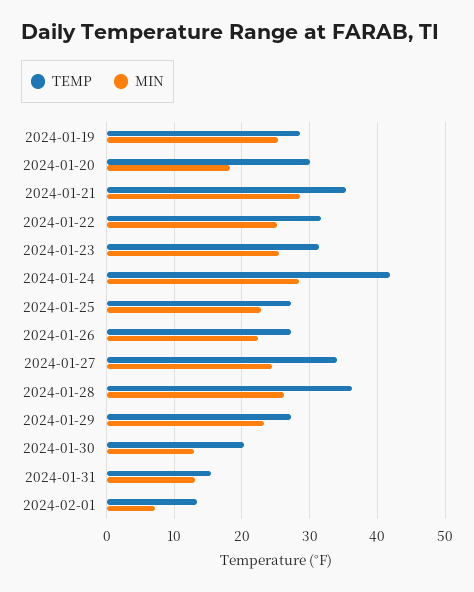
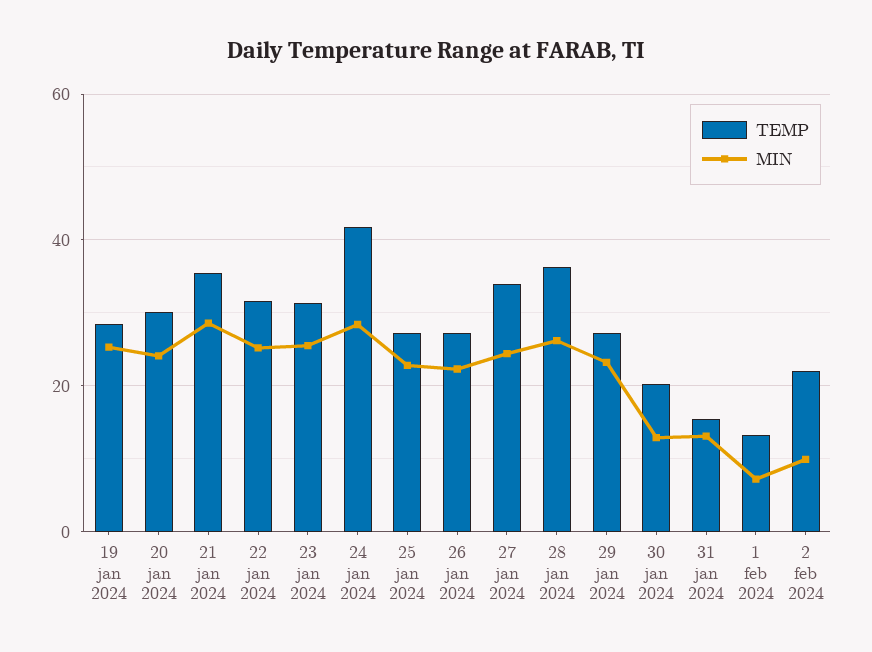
MIN, 2024-01-20: 18 -> 24
TEMP, 2 feb 2024: none -> 22
MIN, 2 feb 2024: none -> 10

